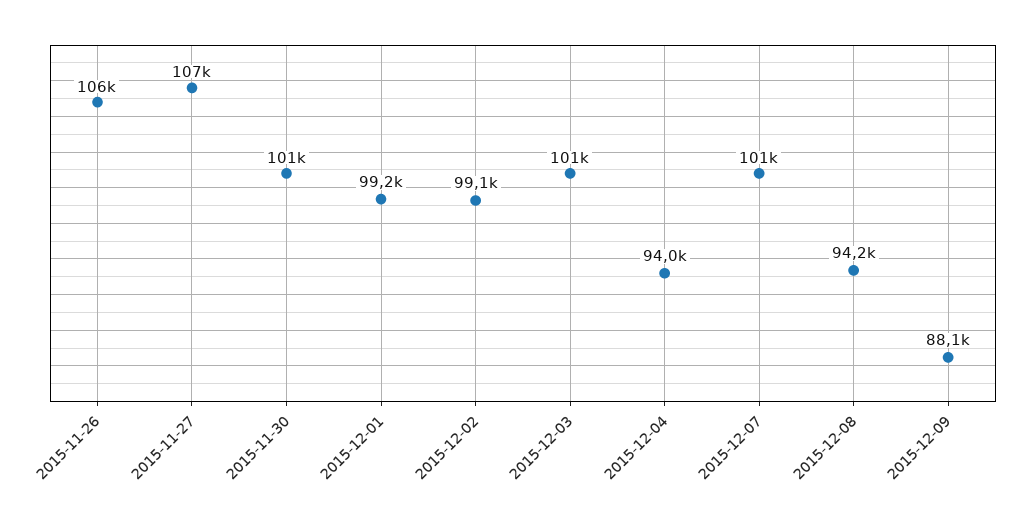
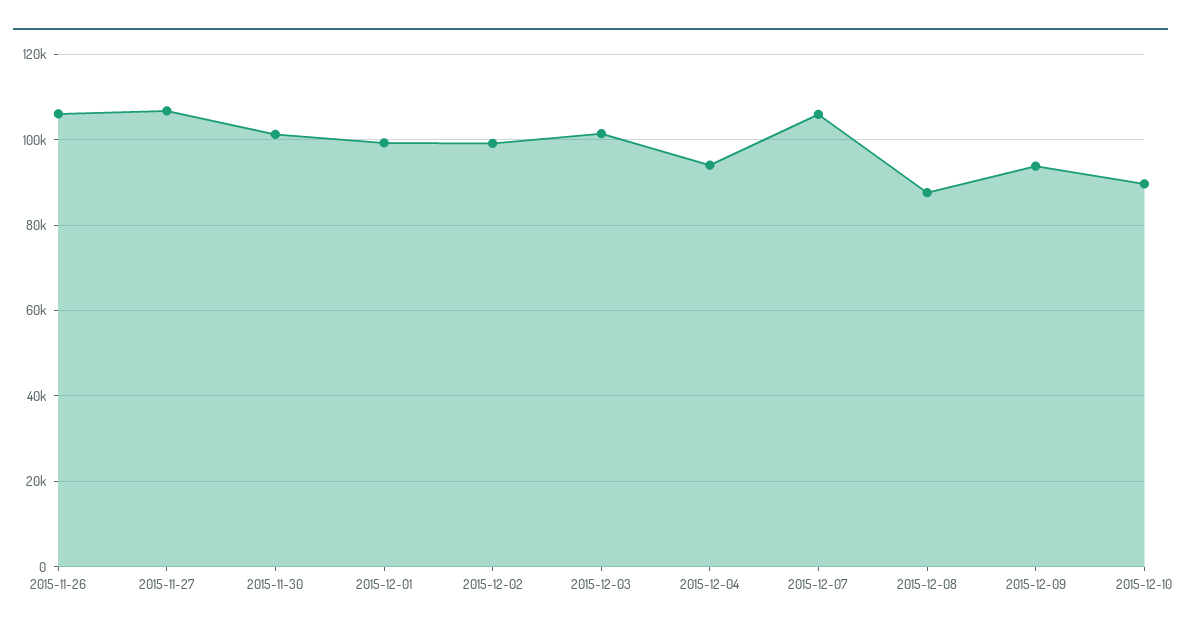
2015-12-07: 101000 -> 106000
2015-12-08: 94200 -> 88000
2015-12-09: 88100 -> 94000
2015-12-10: none -> 90000

